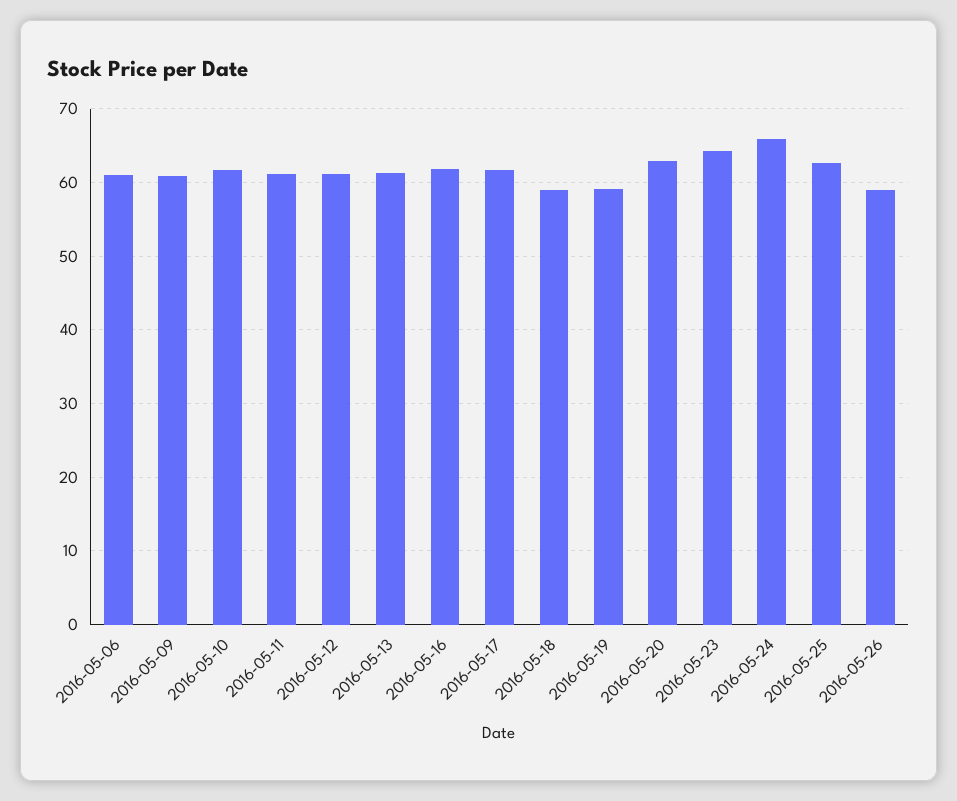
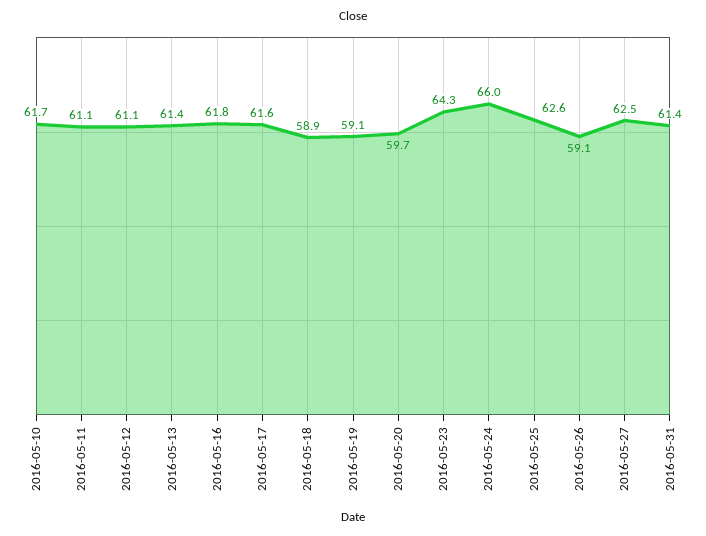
2016-05-06: 61 -> none
2016-05-09: 61 -> none
2016-05-20: 63 -> 59.7
2016-05-27: none -> 62.5
2016-05-31: none -> 61.4

